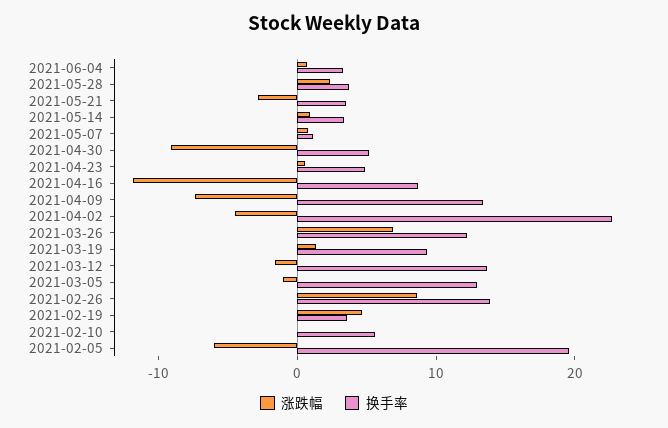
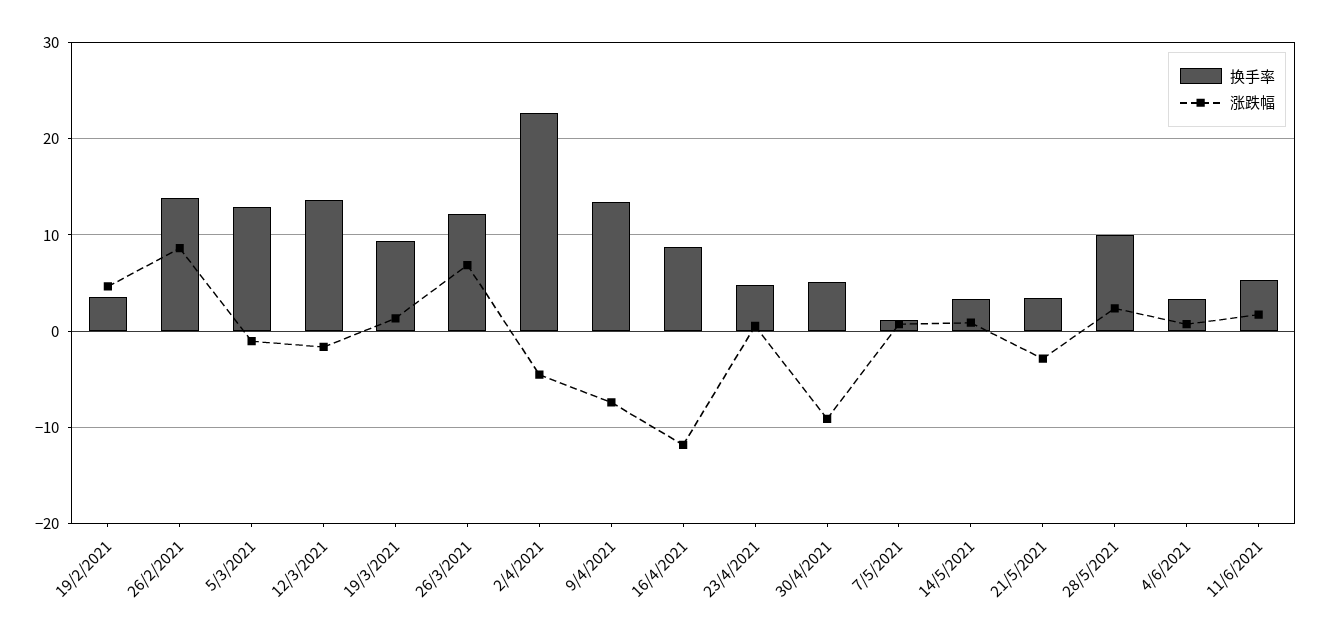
换手率, 2021-05-28: 4 -> 10
涨跌幅, 2021-02-10: 0 -> none
换手率, 2021-02-10: 6 -> none
涨跌幅, 2021-02-05: -6 -> none
换手率, 2021-02-05: 20 -> none
换手率, 11/6/2021: none -> 5
涨跌幅, 11/6/2021: none -> 2

